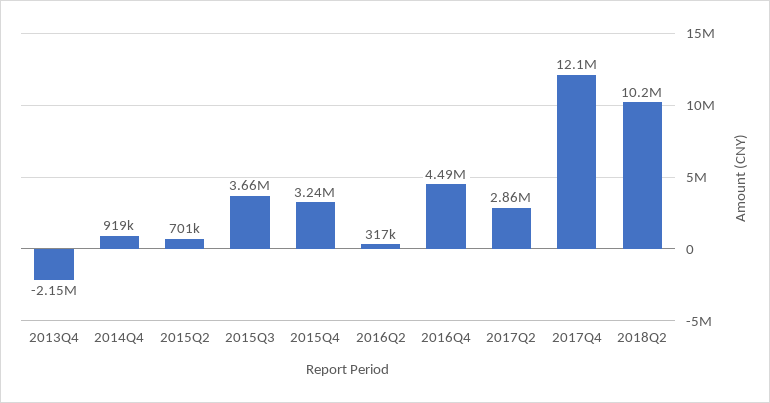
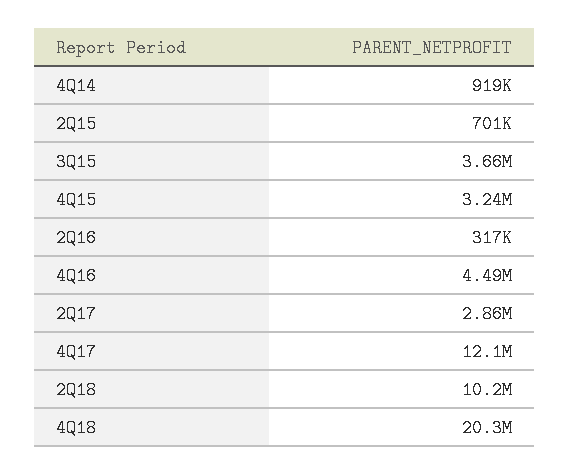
2013Q4: -2150000 -> none
4Q18: none -> 20300000

